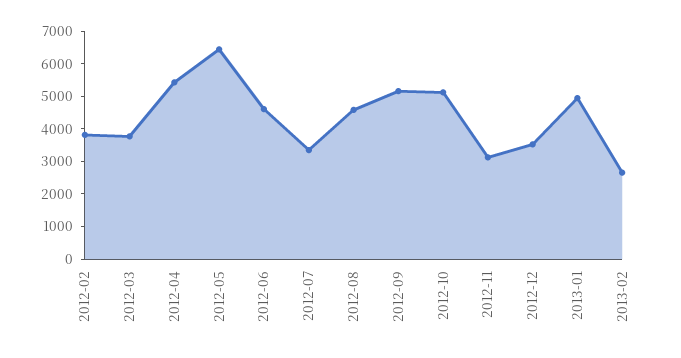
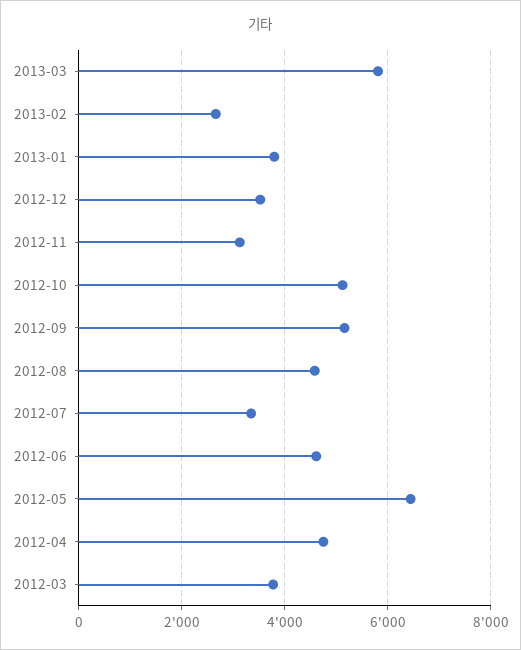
2012-02: 3750 -> none
2012-04: 5500 -> 4800
2013-01: 5000 -> 3800
2013-03: none -> 5800

